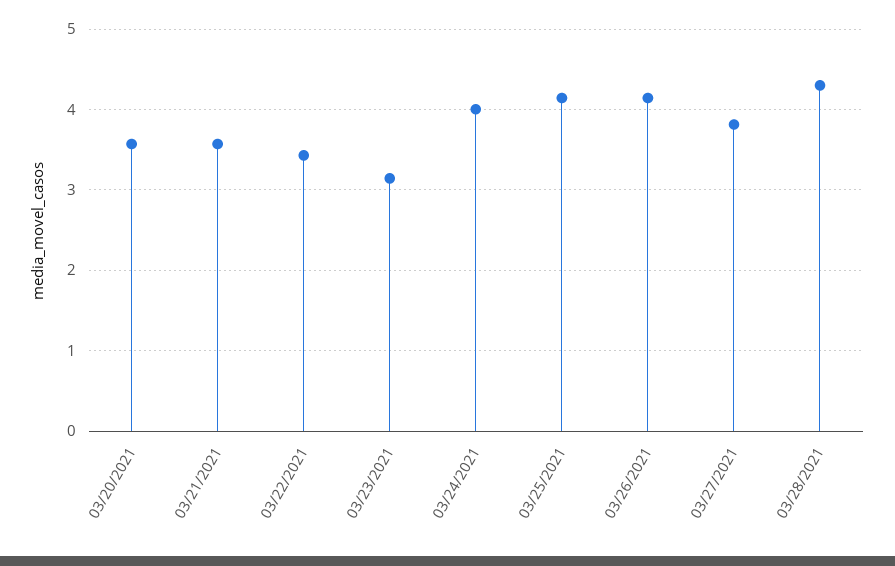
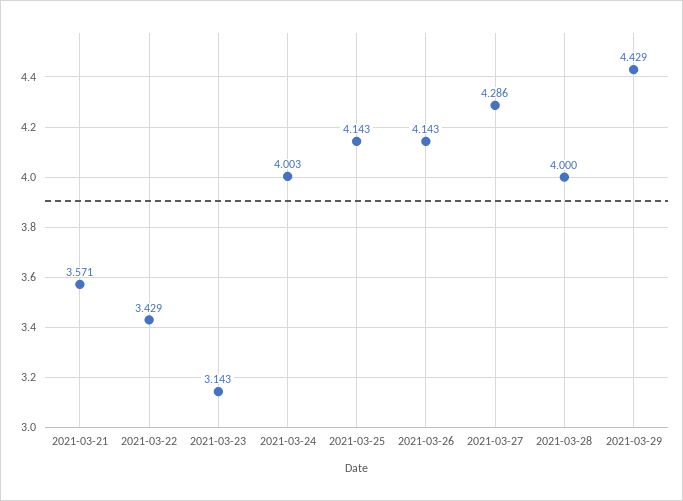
03/20/2021: 3.6 -> none
03/27/2021: 3.8 -> 4.286
03/28/2021: 4.3 -> 4
2021-03-29: none -> 4.429

